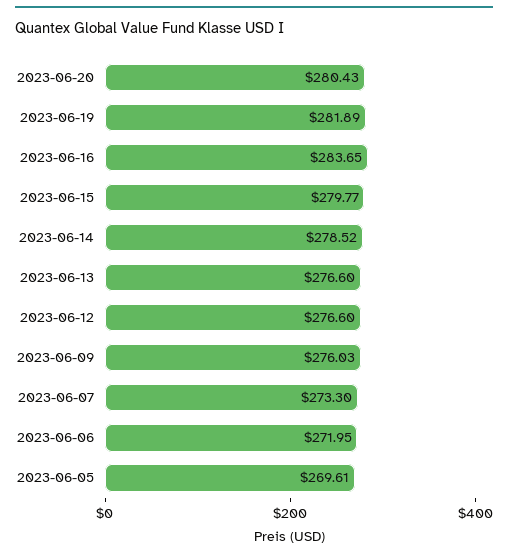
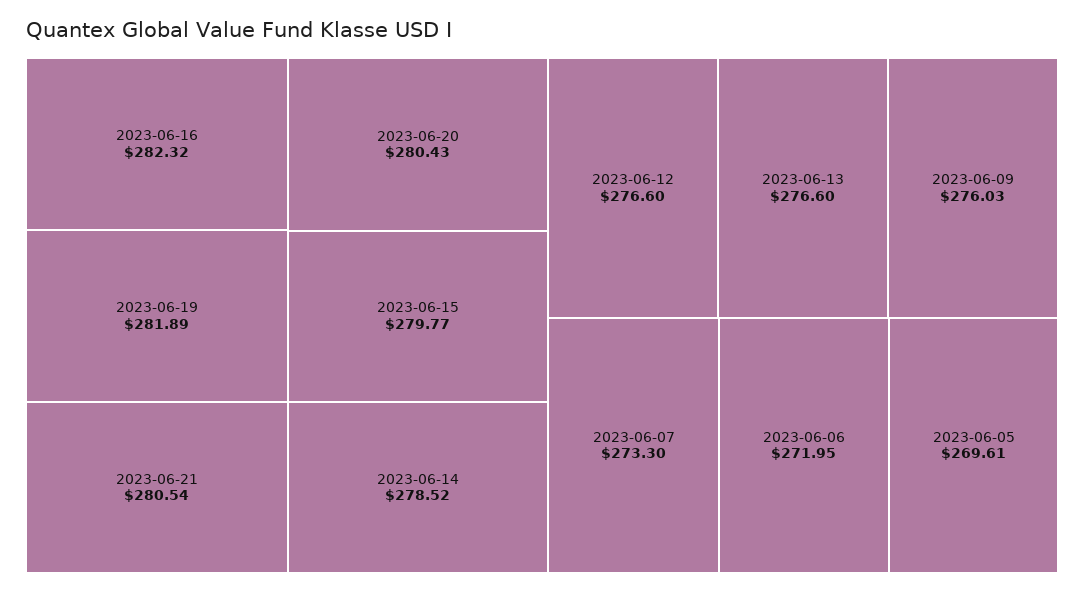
2023-06-16: 283.65 -> 282.32
2023-06-21: none -> 280.54

